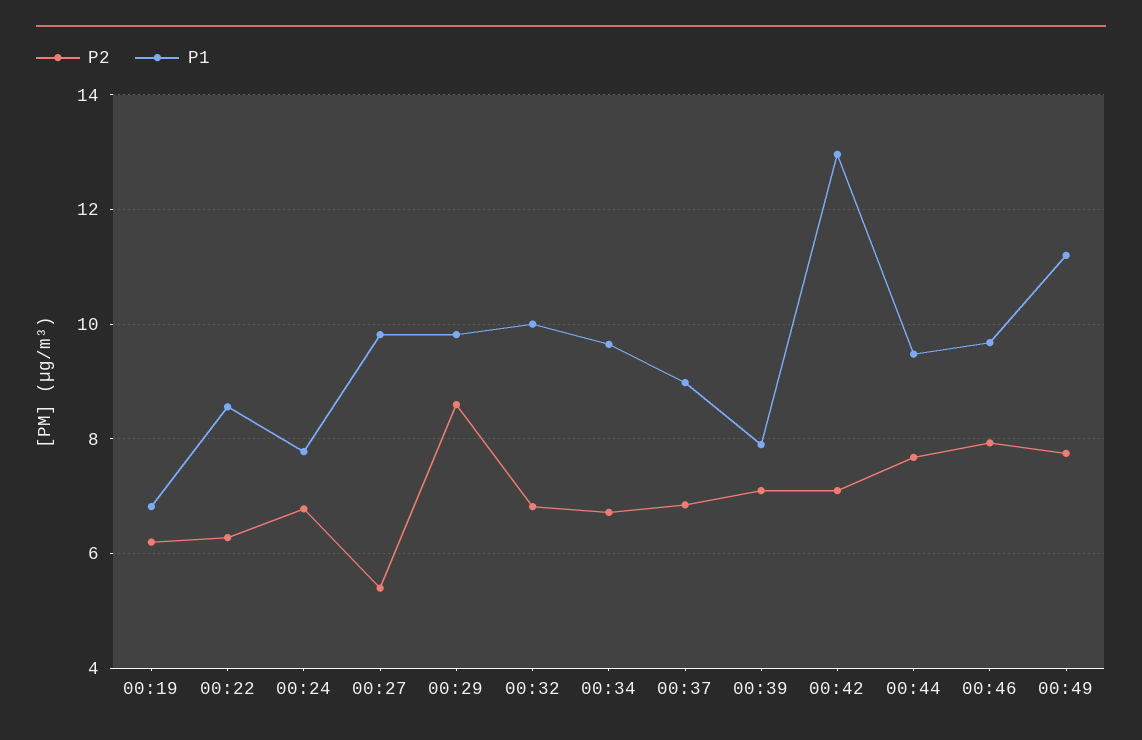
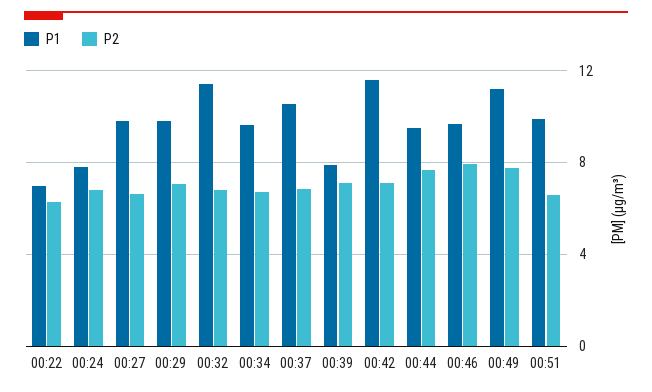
P2, 00:19: 6.2 -> none
P1, 00:19: 6.8 -> none
P1, 00:22: 8.6 -> 7
P2, 00:27: 5.4 -> 6.5
P2, 00:29: 8.6 -> 7
P1, 00:32: 10 -> 11.5
P1, 00:37: 9 -> 10.5
P1, 00:42: 13 -> 11.5
P1, 00:51: none -> 10
P2, 00:51: none -> 6.5

